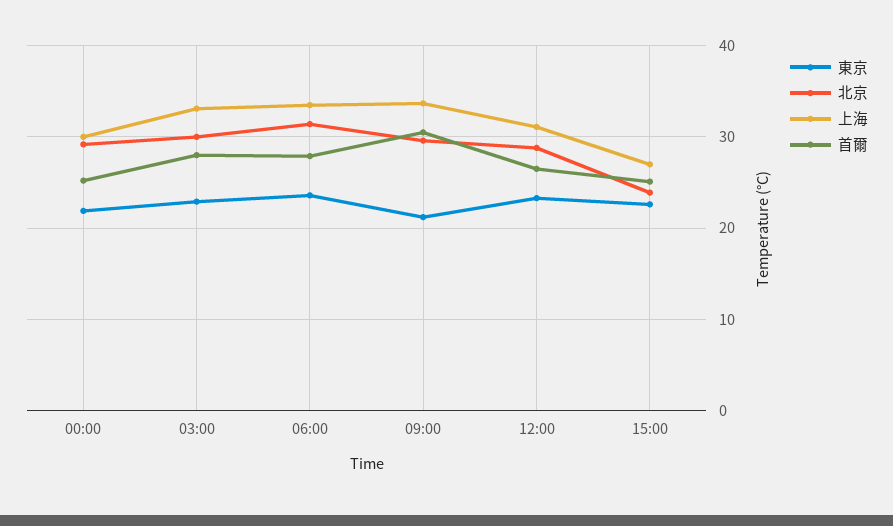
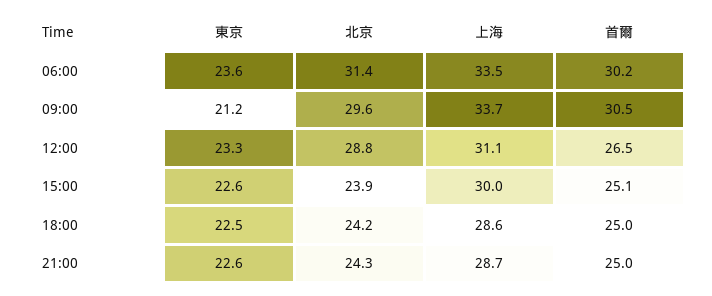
東京, 00:00: 22 -> none
北京, 00:00: 29 -> none
上海, 00:00: 30 -> none
首爾, 00:00: 25 -> none
東京, 03:00: 23 -> none
北京, 03:00: 30 -> none
上海, 03:00: 33 -> none
首爾, 03:00: 28 -> none
首爾, 06:00: 28 -> 30.2
上海, 15:00: 27 -> 30
東京, 18:00: none -> 22.5
北京, 18:00: none -> 24.2
上海, 18:00: none -> 28.6
首爾, 18:00: none -> 25
東京, 21:00: none -> 22.6
北京, 21:00: none -> 24.3
上海, 21:00: none -> 28.7
首爾, 21:00: none -> 25

